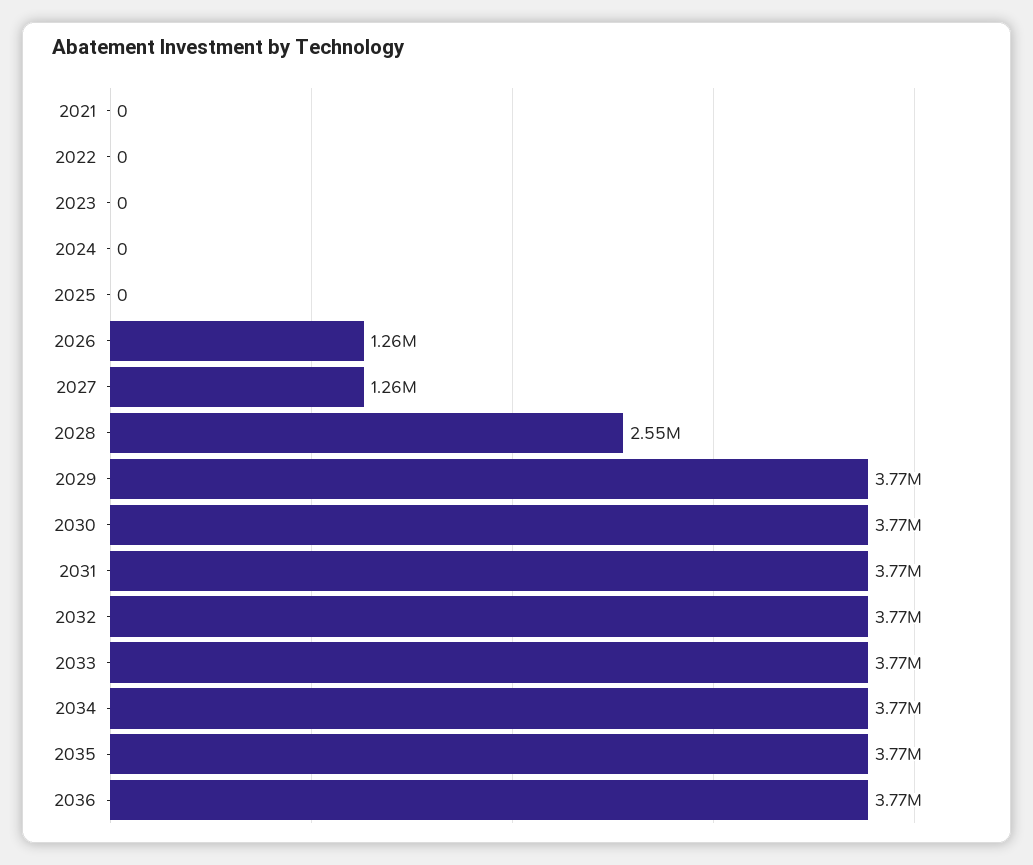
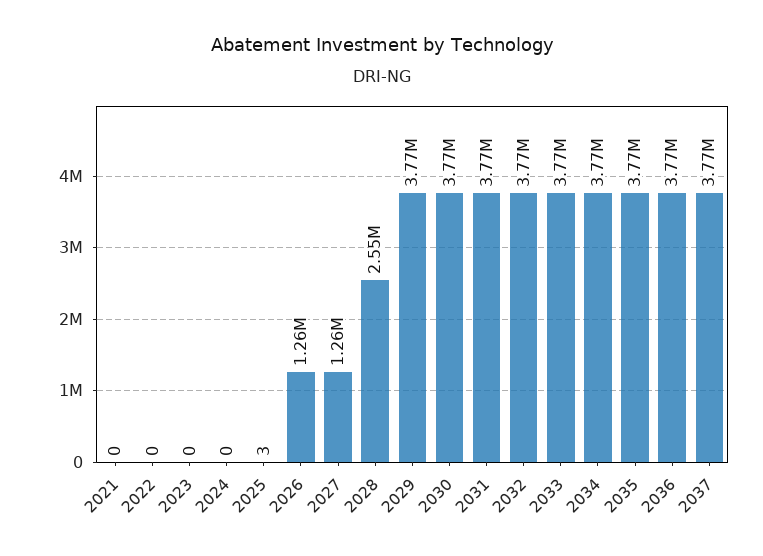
2025: 0 -> 3
2037: none -> 3770000

